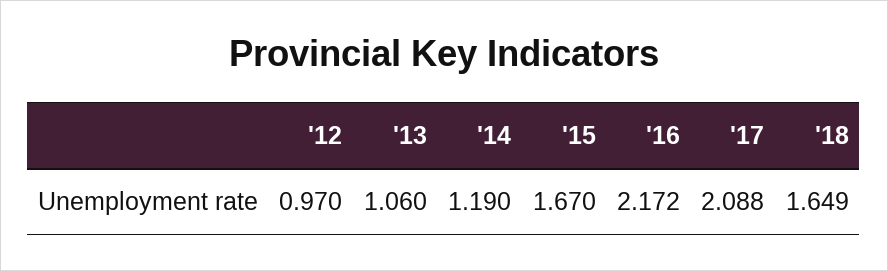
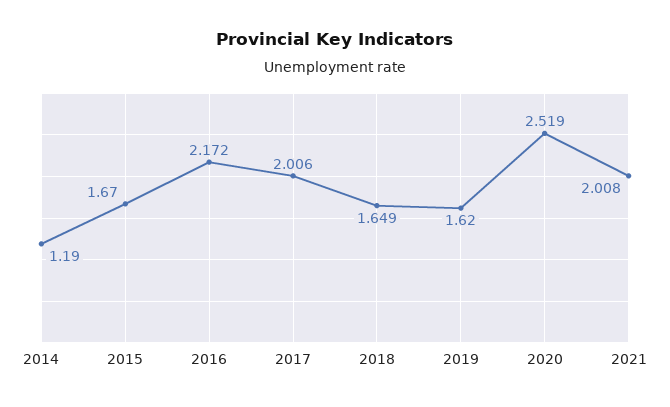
'12: 0.97 -> none
'13: 1.06 -> none
'17: 2.088 -> 2.006
2019: none -> 1.62
2020: none -> 2.519
2021: none -> 2.008

